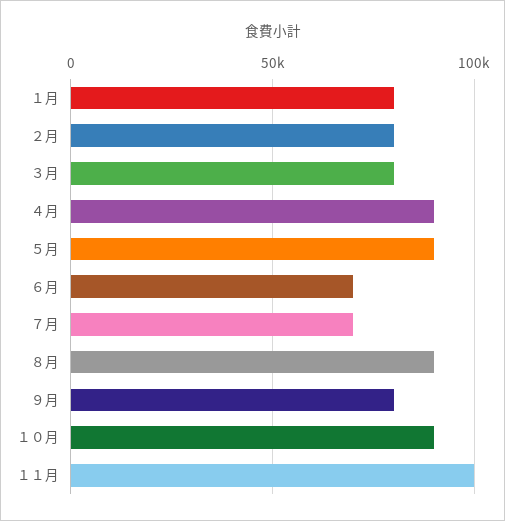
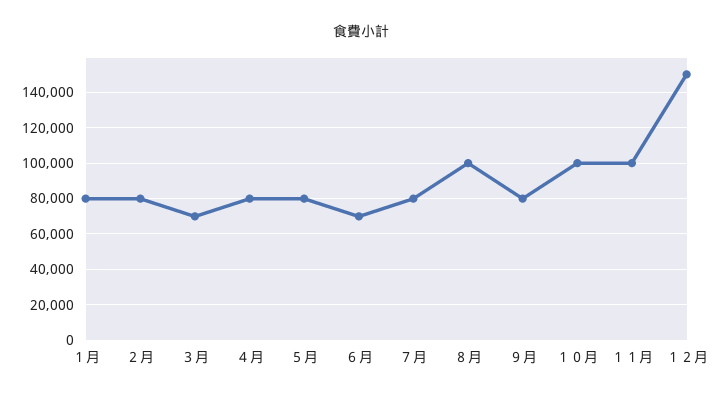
３月: 80000 -> 70000
４月: 90000 -> 80000
５月: 90000 -> 80000
７月: 70000 -> 80000
８月: 90000 -> 100000
１０月: 90000 -> 100000
１２月: none -> 150000

